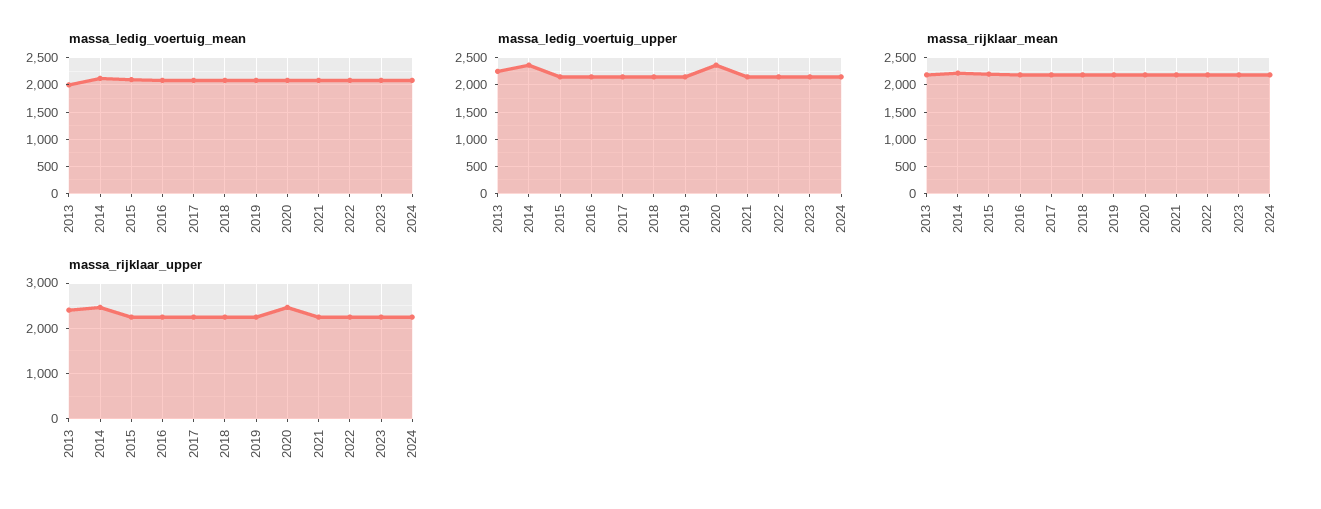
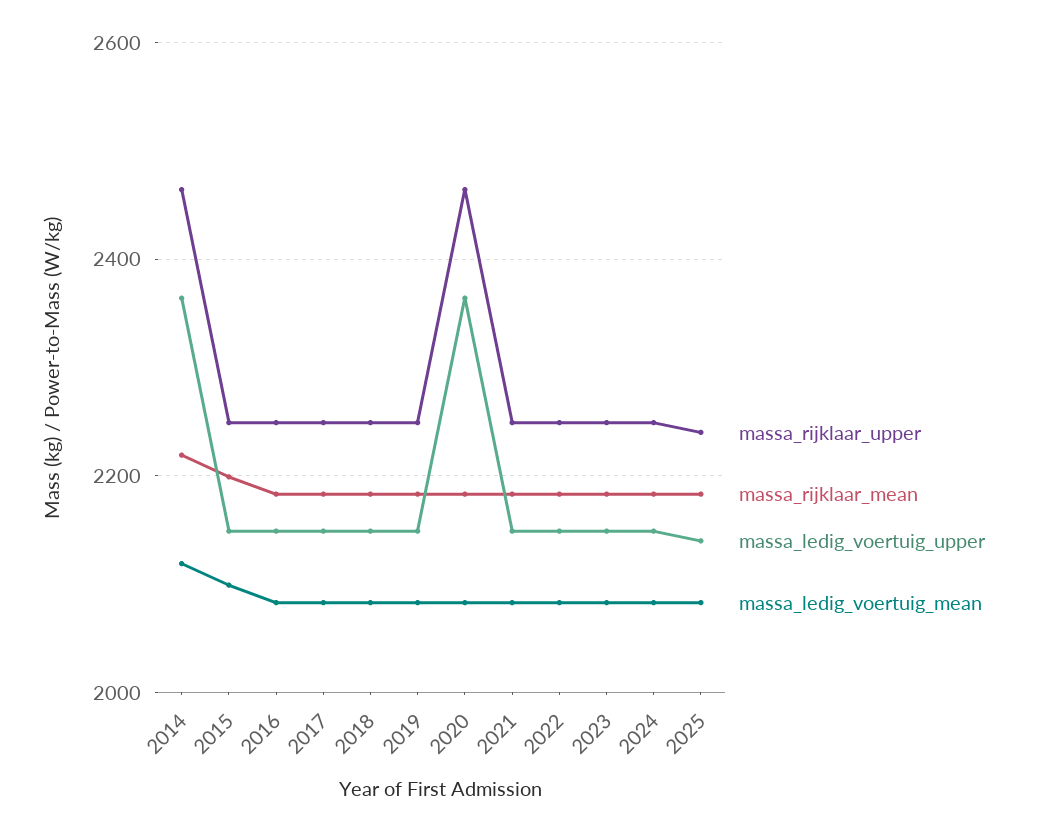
massa_ledig_voertuig_mean, 2013: 2000 -> none
massa_ledig_voertuig_upper, 2013: 2250 -> none
massa_rijklaar_mean, 2013: 2250 -> none
massa_rijklaar_upper, 2013: 2400 -> none
massa_rijklaar_upper, 2025: none -> 2240
massa_rijklaar_mean, 2025: none -> 2180
massa_ledig_voertuig_upper, 2025: none -> 2140
massa_ledig_voertuig_mean, 2025: none -> 2080

